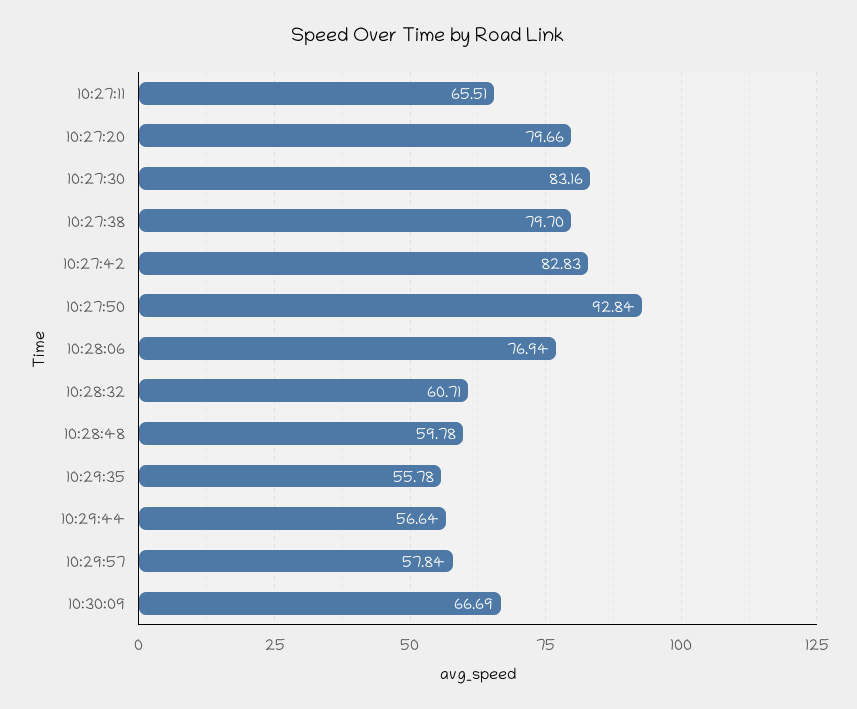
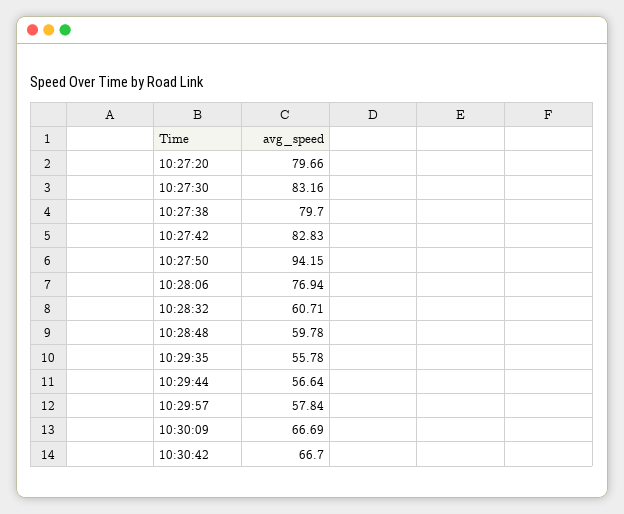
10:27:11: 65.51 -> none
10:27:50: 92.84 -> 94.15
10:30:42: none -> 66.7

